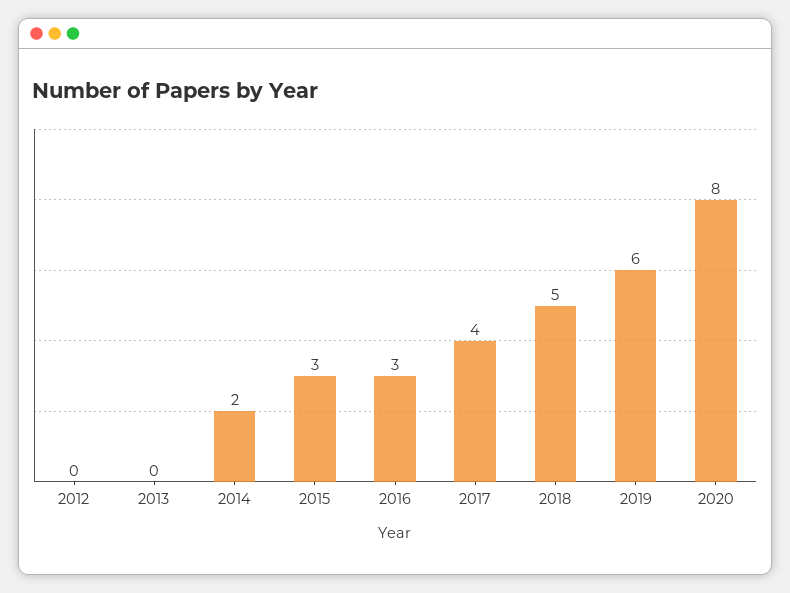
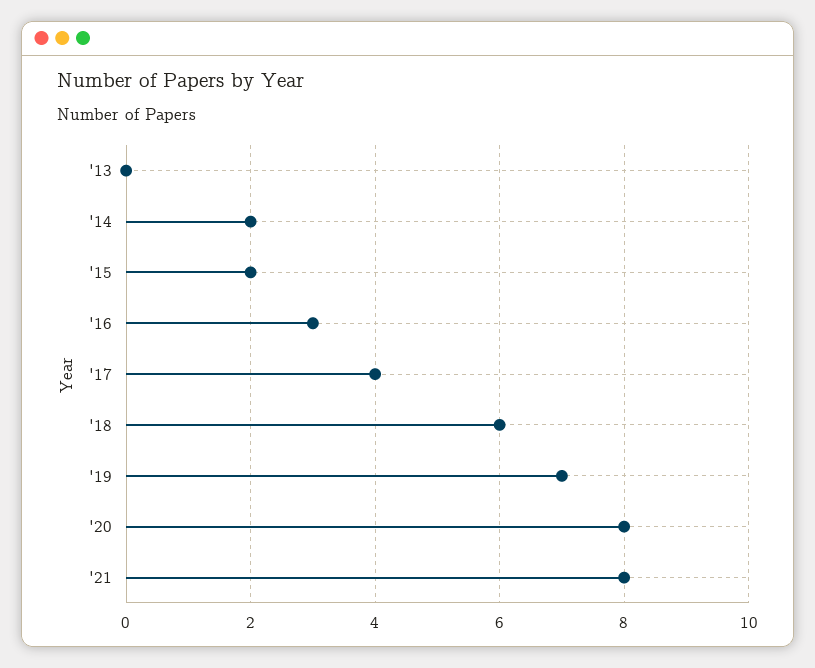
2012: 0 -> none
2015: 3 -> 2
2018: 5 -> 6
2019: 6 -> 7
'21: none -> 8

